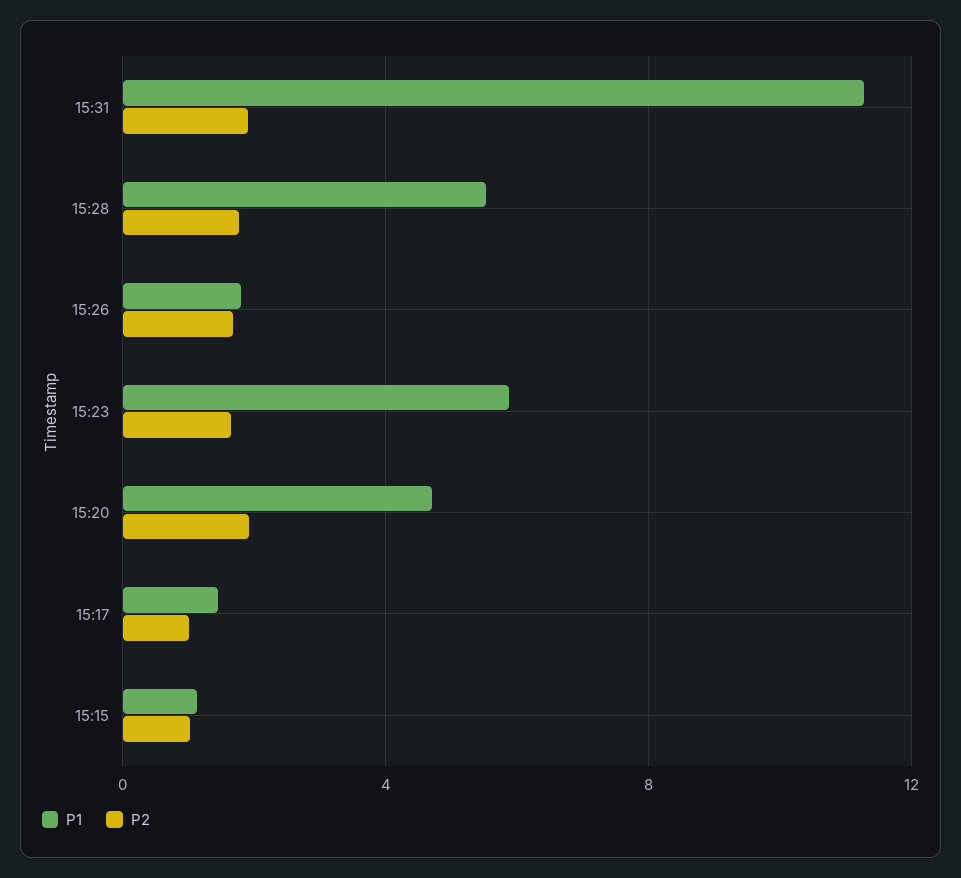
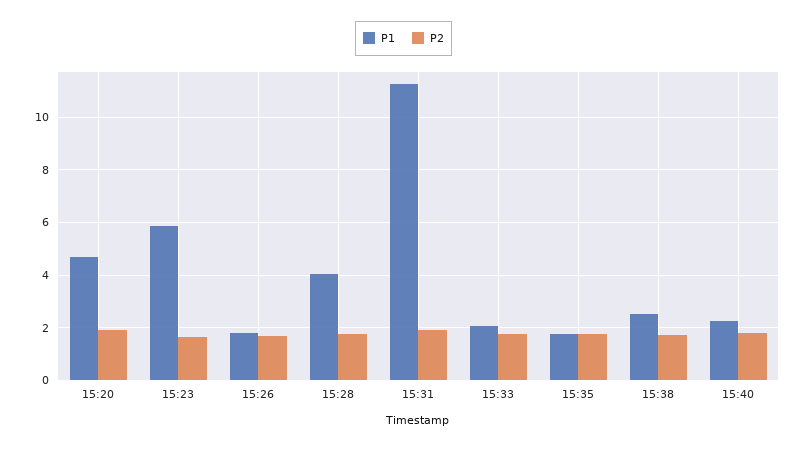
P1, 15:28: 5.5 -> 4
P1, 15:17: 1.5 -> none
P2, 15:17: 1 -> none
P1, 15:15: 1 -> none
P2, 15:15: 1 -> none
P1, 15:33: none -> 2
P2, 15:33: none -> 1.75
P1, 15:35: none -> 1.75
P2, 15:35: none -> 1.75
P1, 15:38: none -> 2.5
P2, 15:38: none -> 1.75
P1, 15:40: none -> 2.25
P2, 15:40: none -> 1.75

